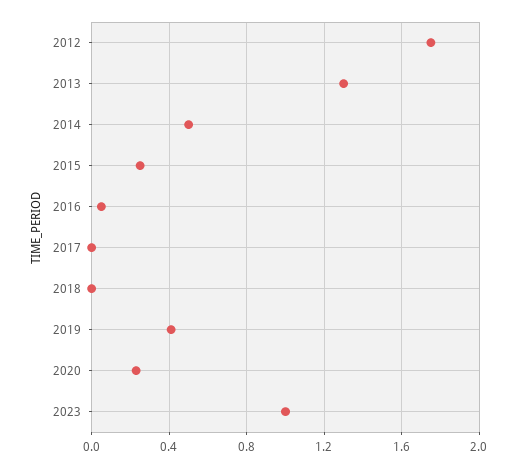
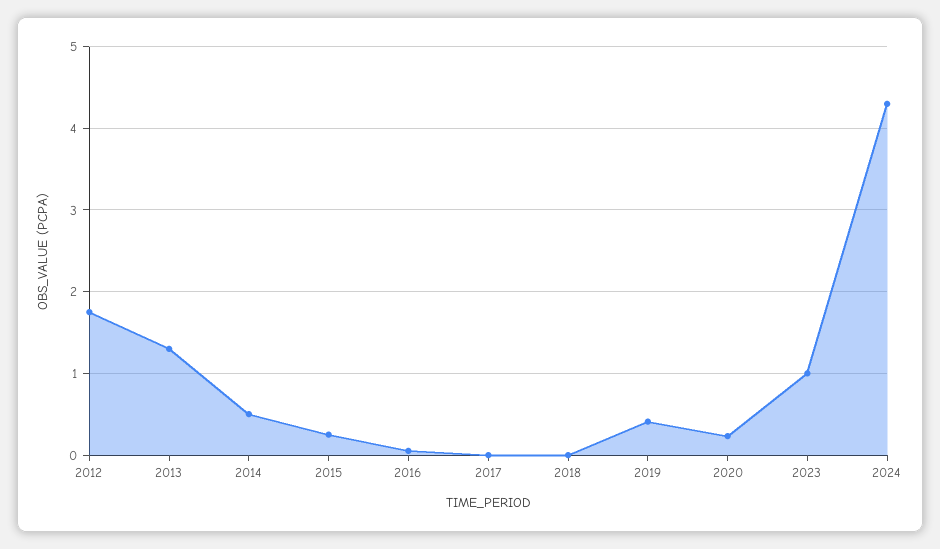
2024: none -> 4.3

